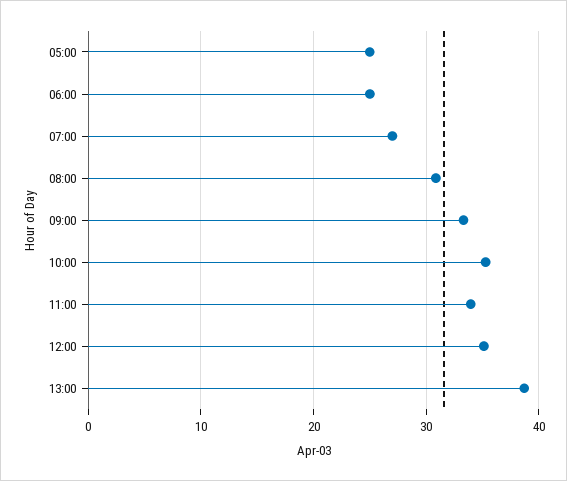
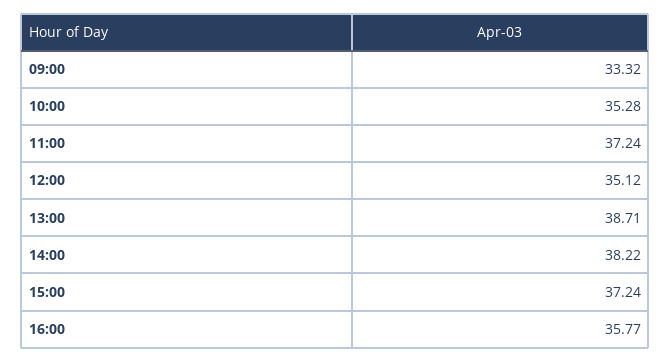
05:00: 25 -> none
06:00: 25 -> none
07:00: 27 -> none
08:00: 31 -> none
11:00: 34 -> 37.24
14:00: none -> 38.22
15:00: none -> 37.24
16:00: none -> 35.77

